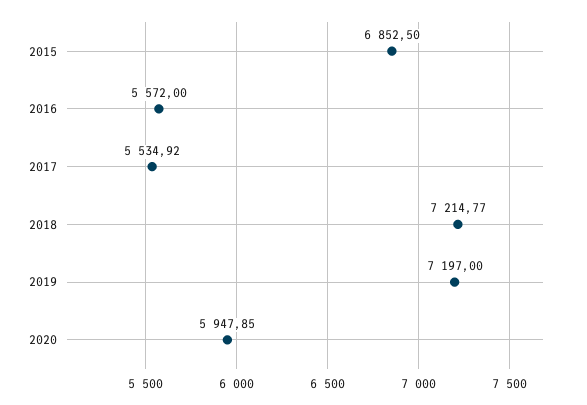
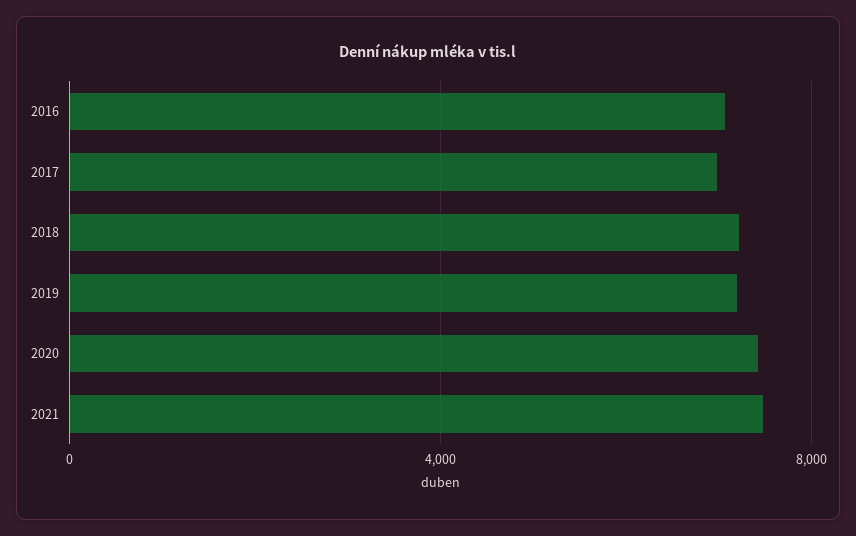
2015: 6852.5 -> none
2016: 5572 -> 7000
2017: 5534.92 -> 7000
2020: 5947.85 -> 7500
2021: none -> 7500

